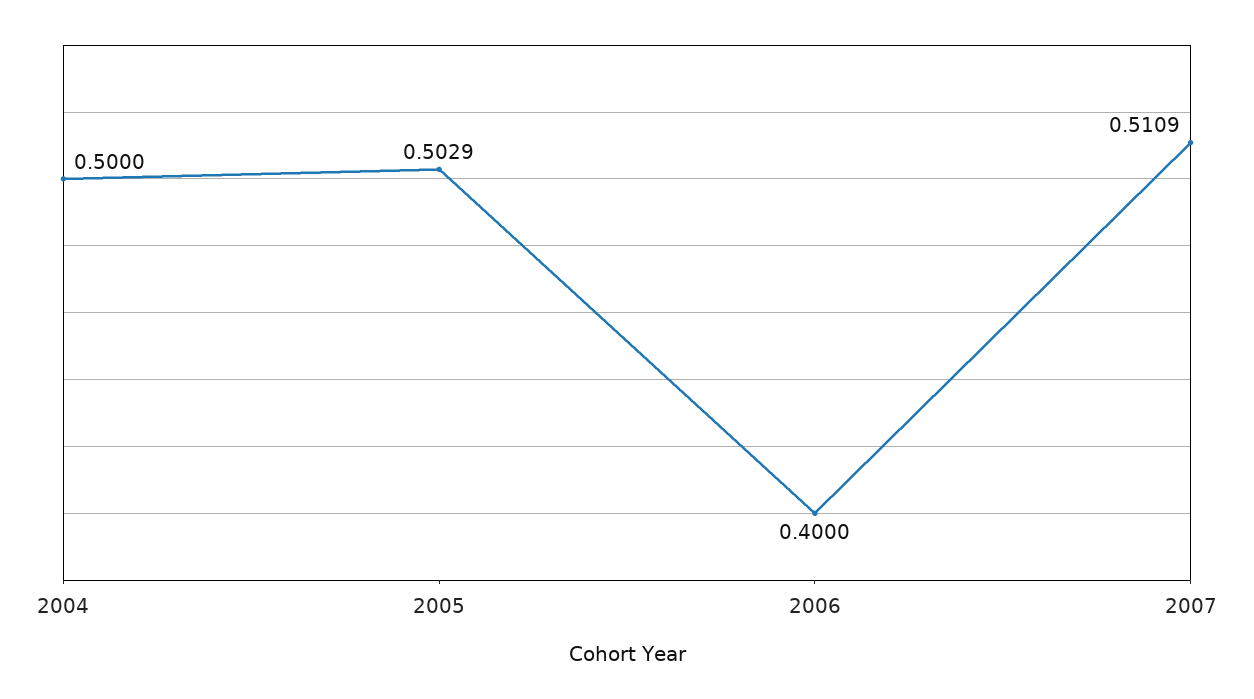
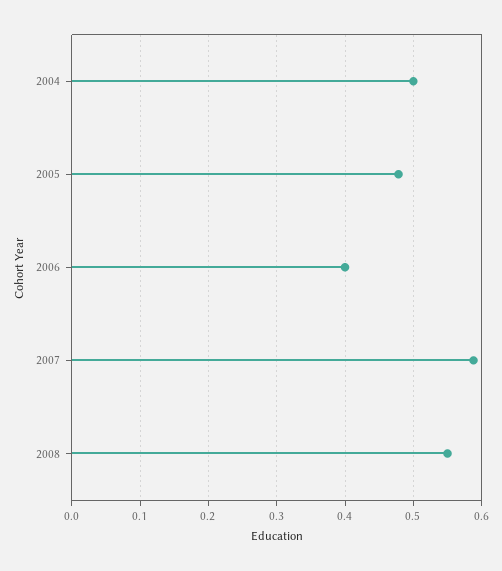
2005: 0.5029 -> 0.48
2007: 0.5109 -> 0.59
2008: none -> 0.55

